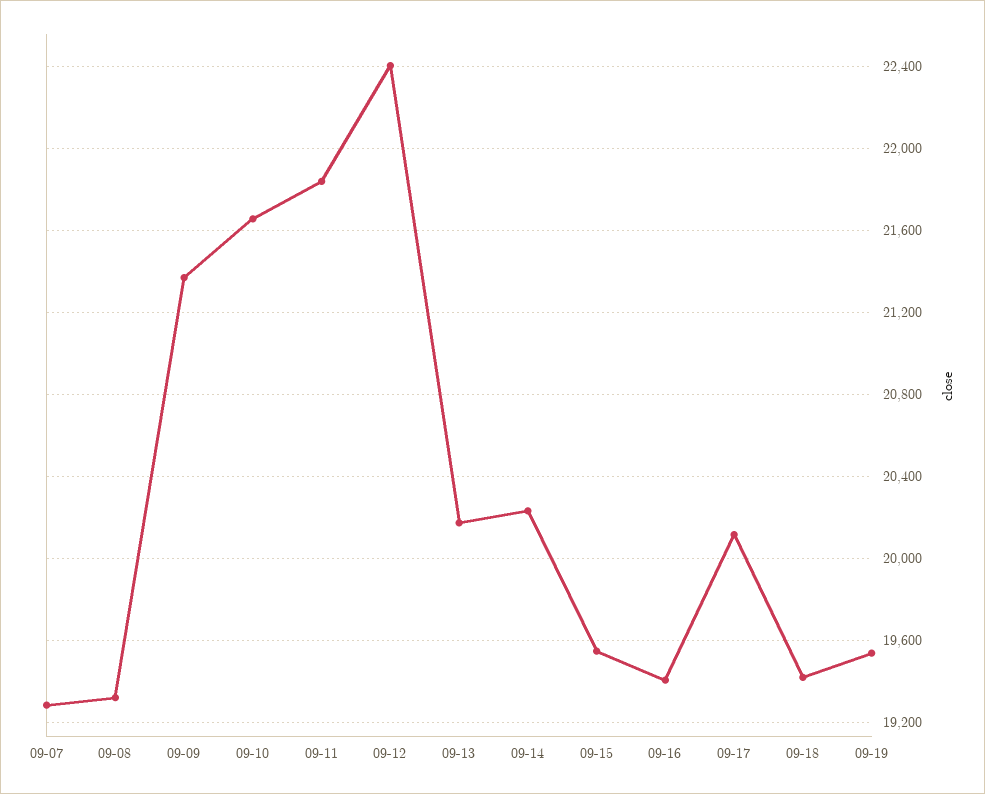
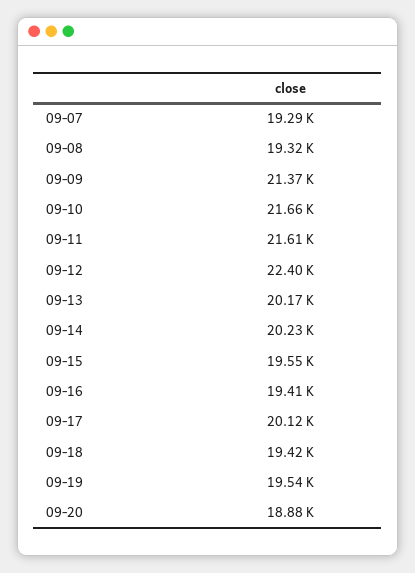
09-11: 21850 -> 21610
09-20: none -> 18880

